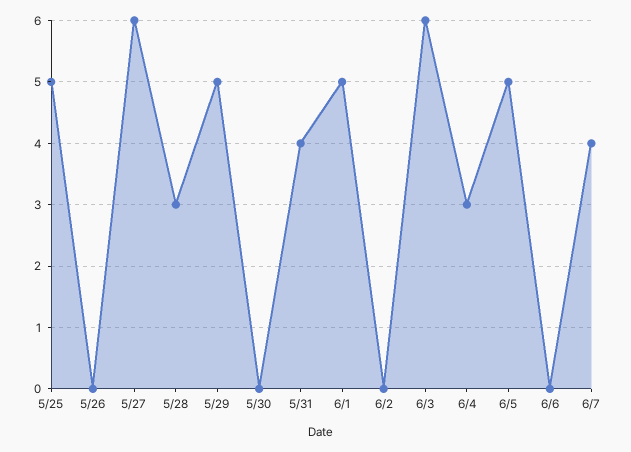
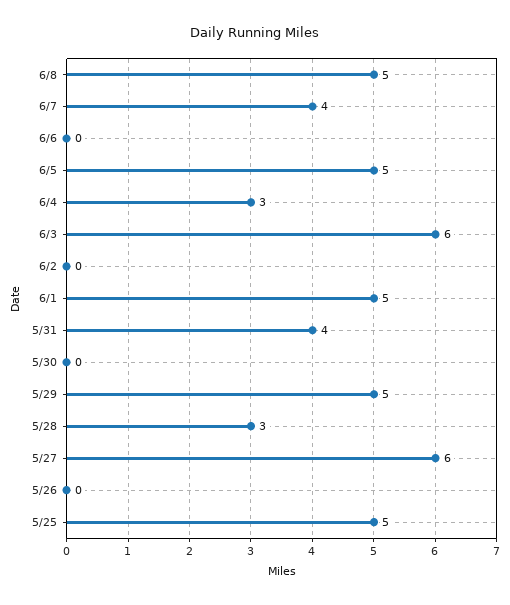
6/8: none -> 5

